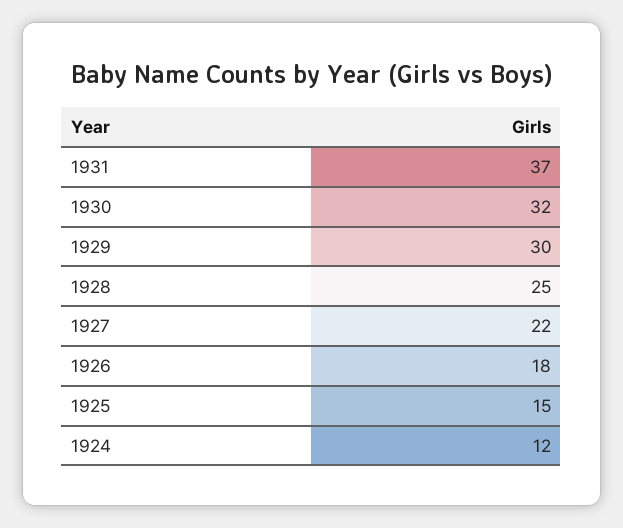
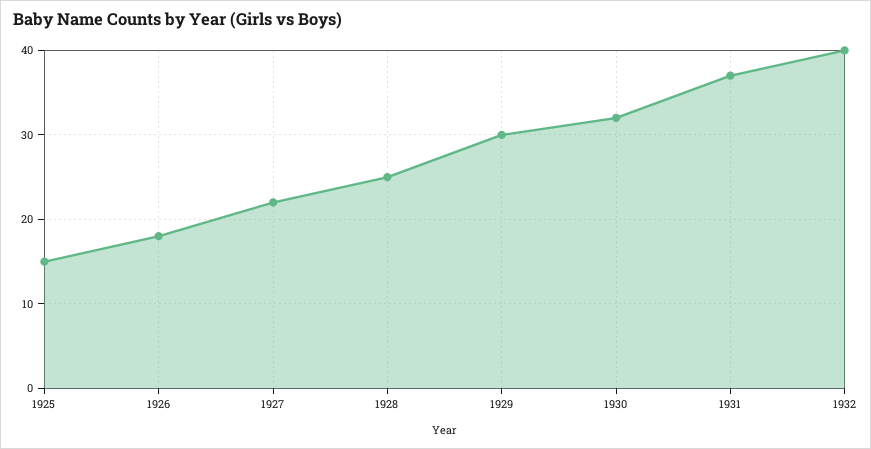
1924: 12 -> none
1932: none -> 40

